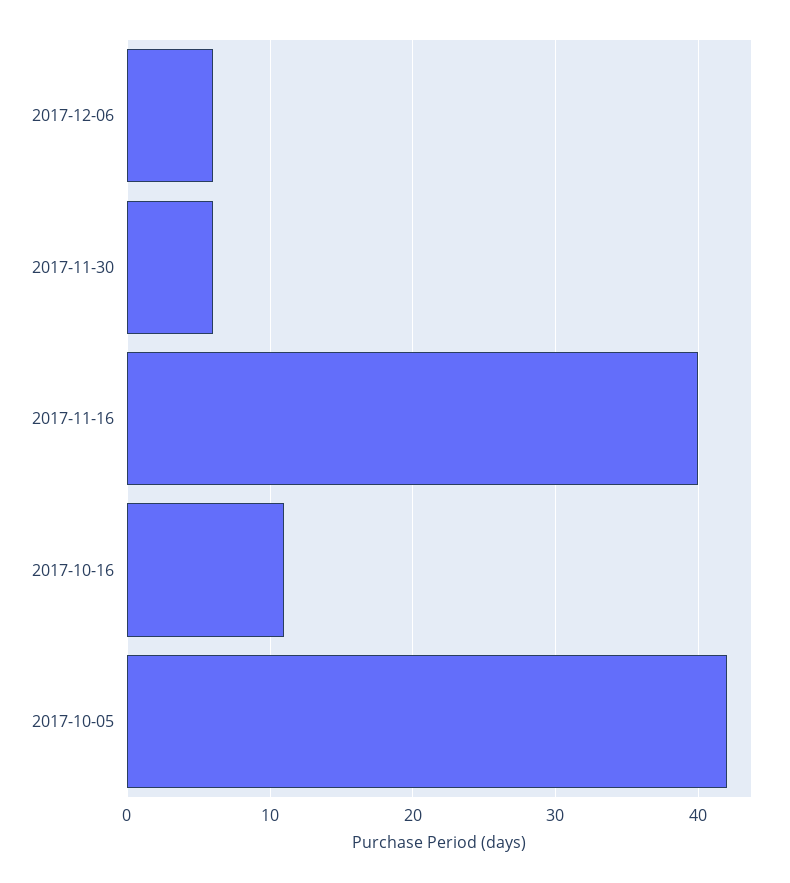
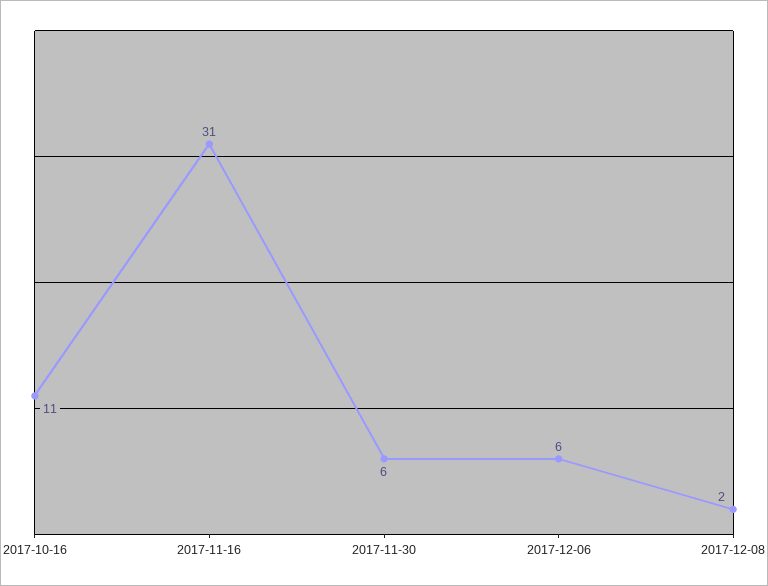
2017-11-16: 40 -> 31
2017-10-05: 42 -> none
2017-12-08: none -> 2

